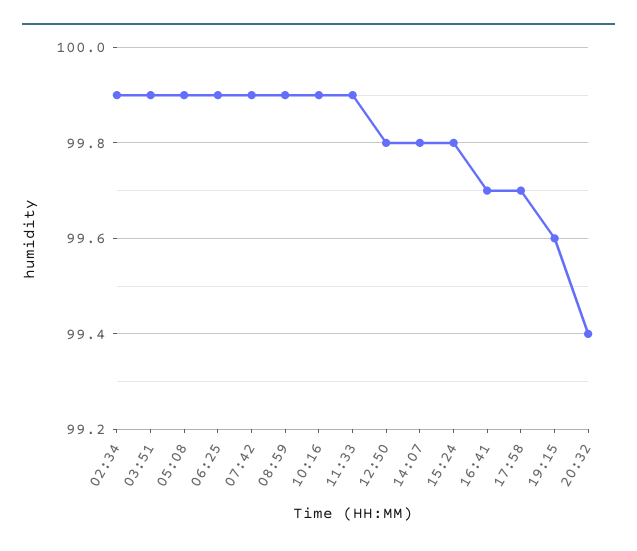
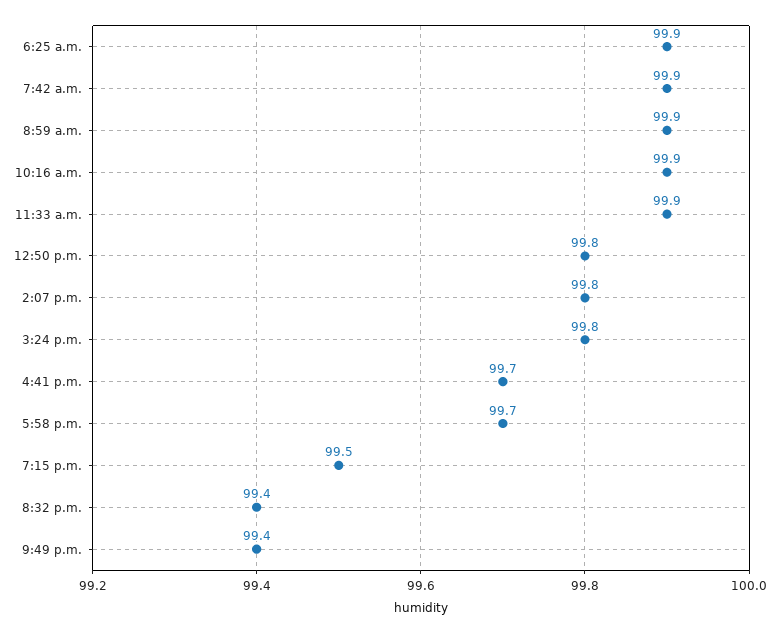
02:34: 99.9 -> none
03:51: 99.9 -> none
05:08: 99.9 -> none
19:15: 99.6 -> 99.5
9:49 p.m.: none -> 99.4

